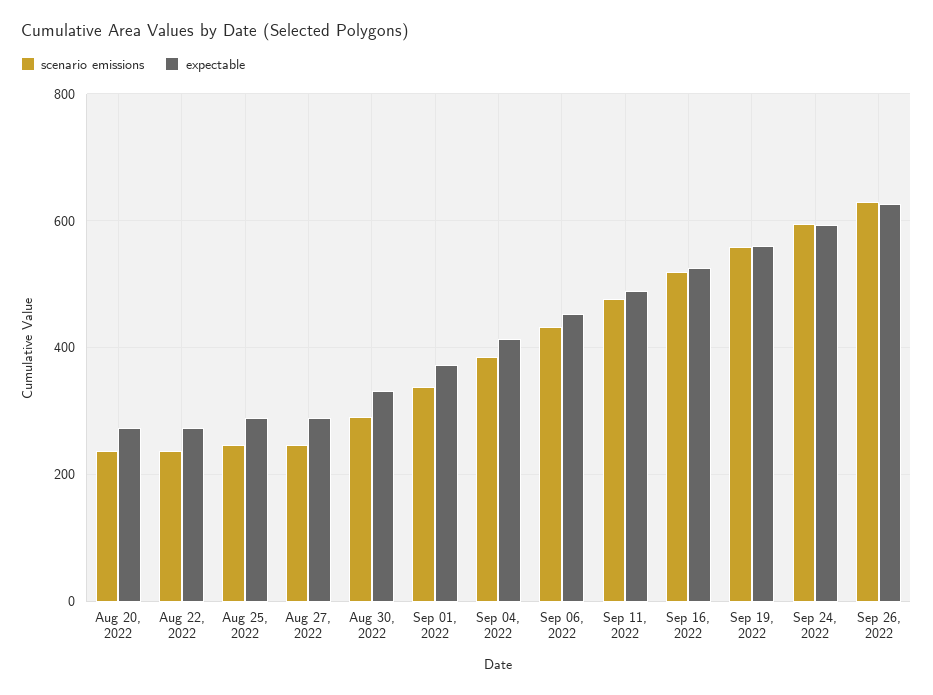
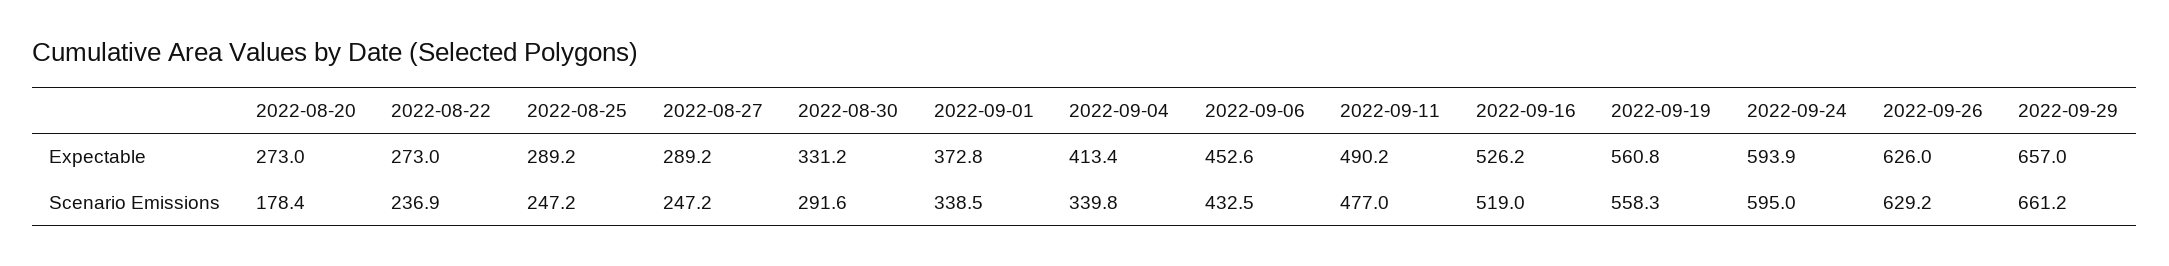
scenario emissions, Aug 20, 2022: 240 -> 178.4
scenario emissions, Sep 04, 2022: 380 -> 339.8
expectable, 2022-09-29: none -> 657
scenario emissions, 2022-09-29: none -> 661.2

